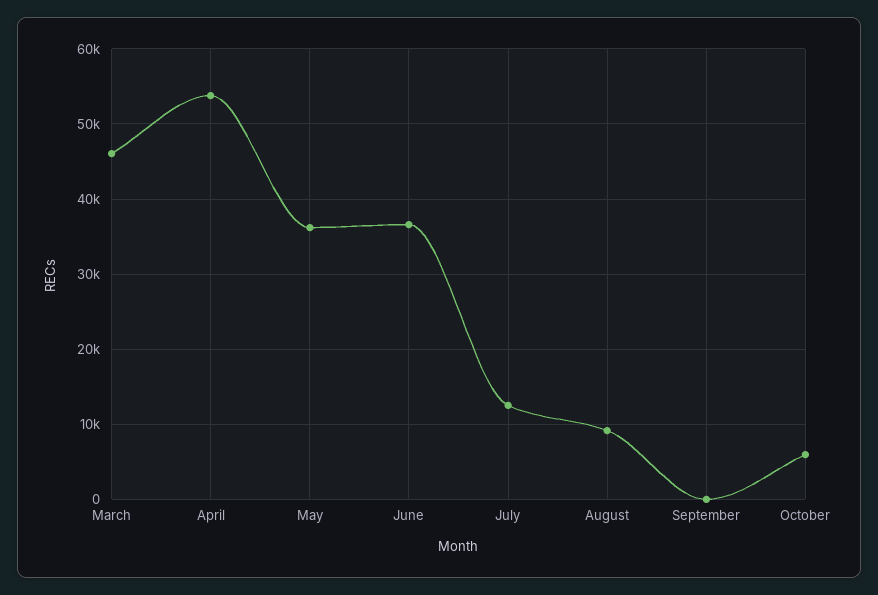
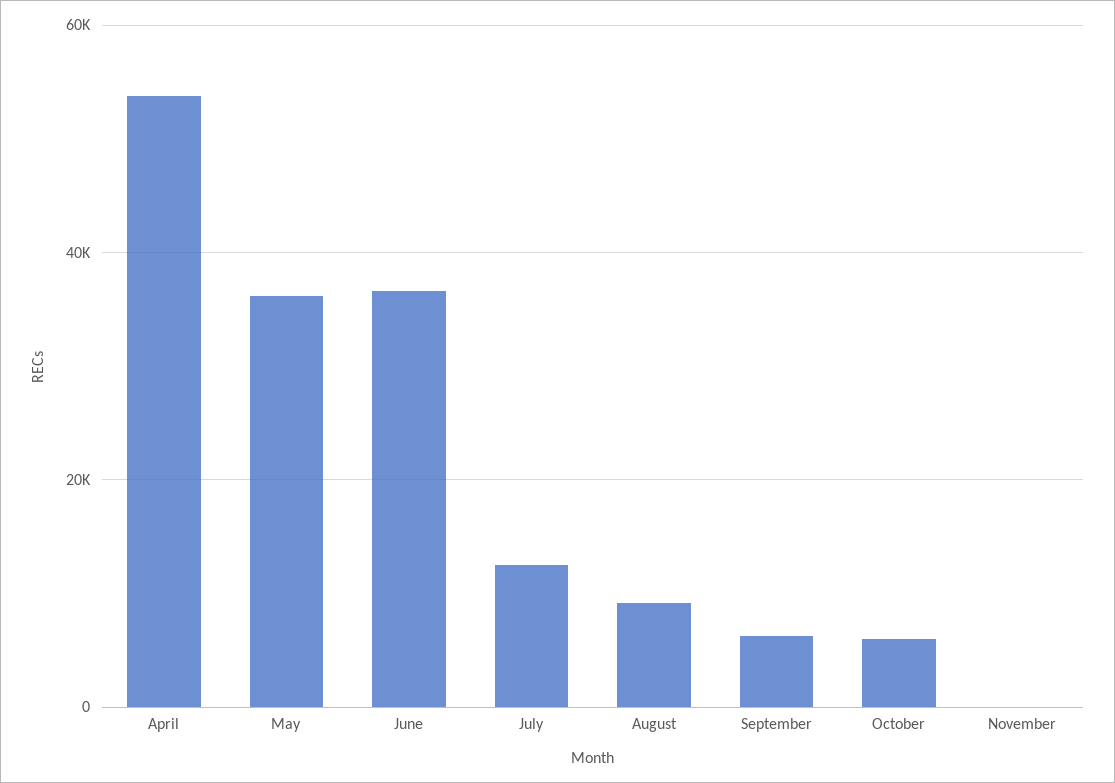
March: 46000 -> none
September: 0 -> 6000
November: none -> 0

